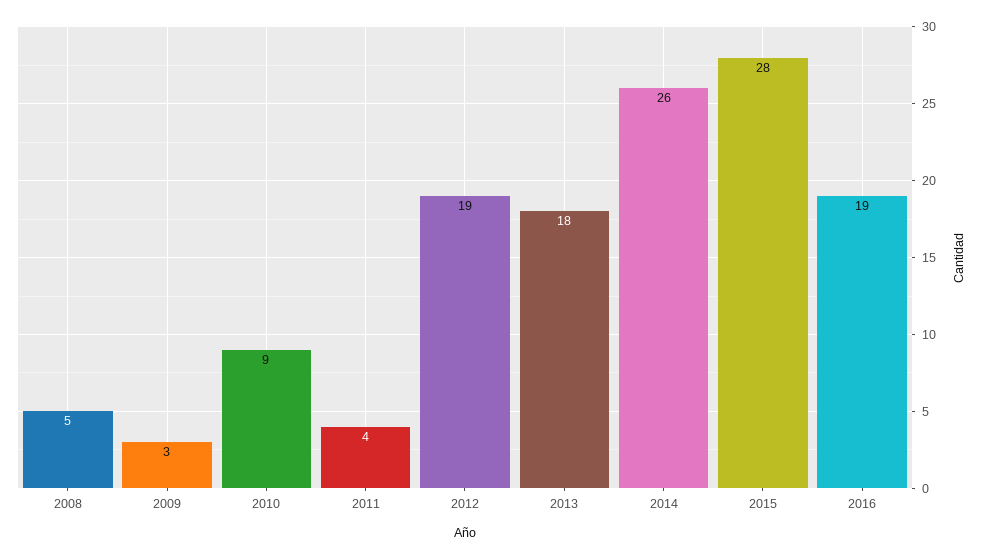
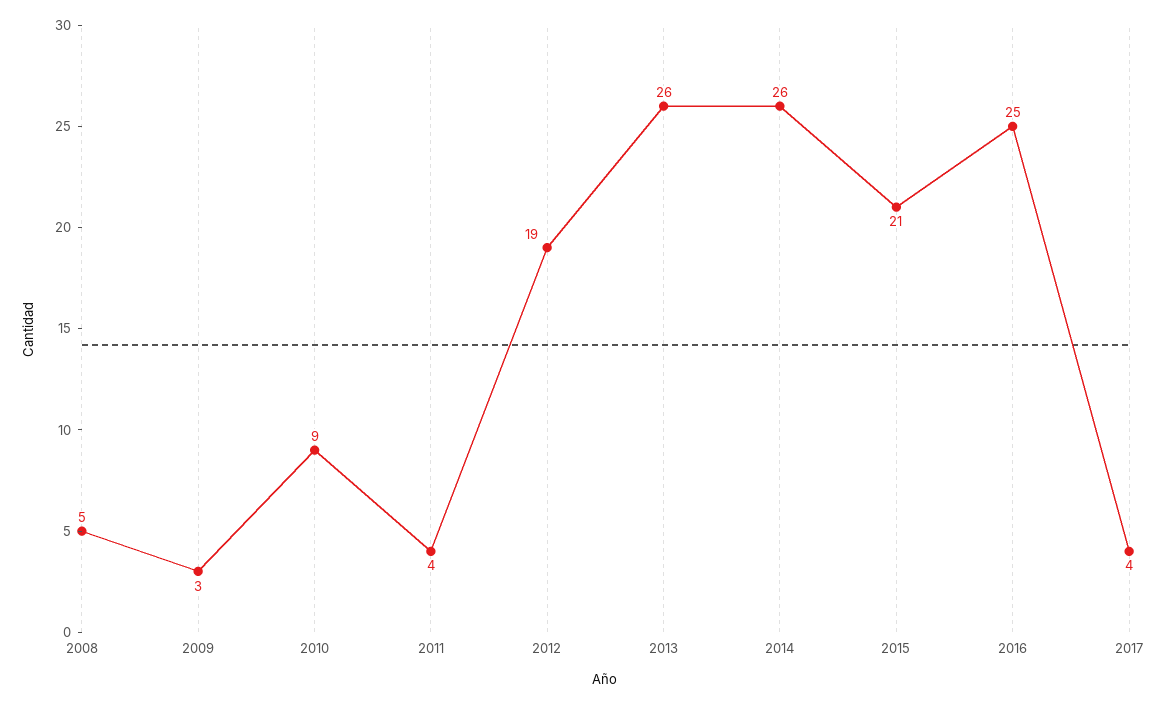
2013: 18 -> 26
2015: 28 -> 21
2016: 19 -> 25
2017: none -> 4

